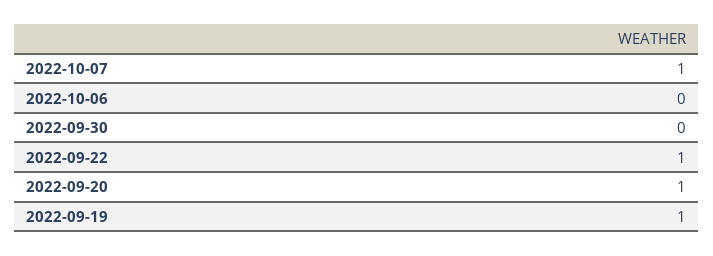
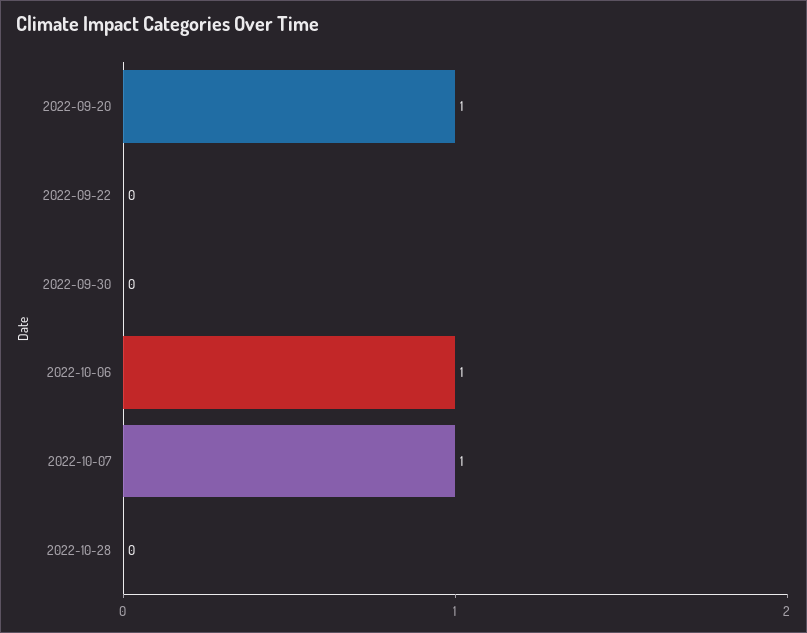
2022-10-06: 0 -> 1
2022-09-22: 1 -> 0
2022-09-19: 1 -> none
2022-10-28: none -> 0

